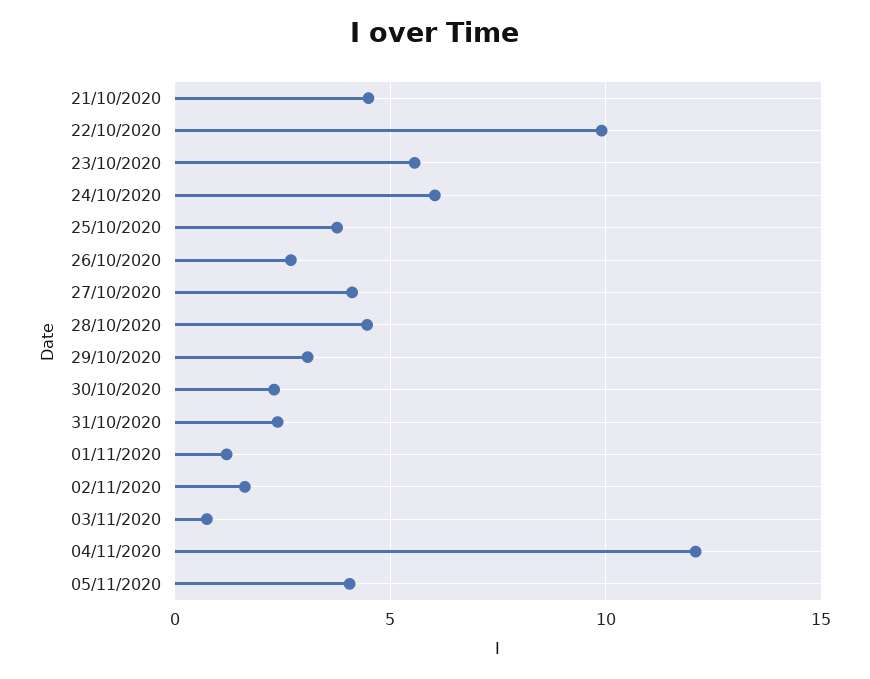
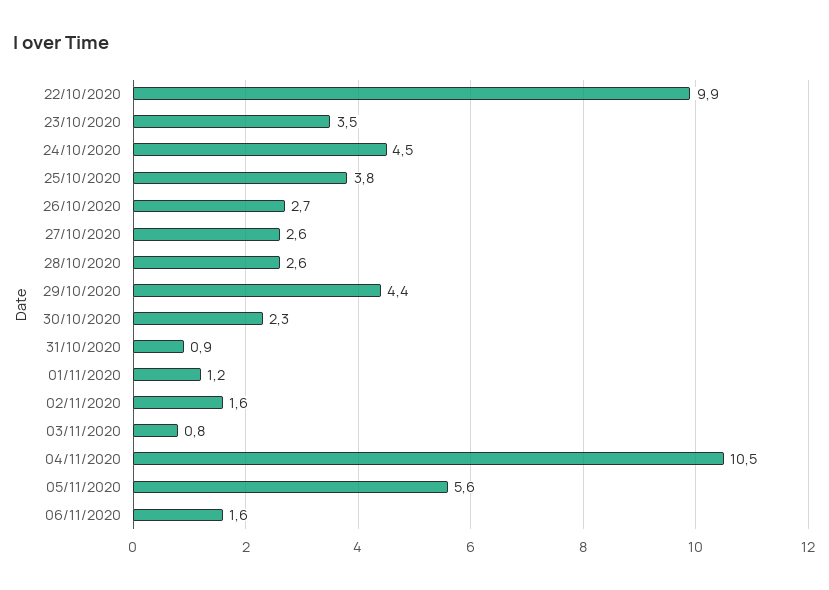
21/10/2020: 4.5 -> none
23/10/2020: 5.5 -> 3.5
24/10/2020: 6 -> 4.5
27/10/2020: 4 -> 2.6
28/10/2020: 4.5 -> 2.6
29/10/2020: 3 -> 4.4
31/10/2020: 2.5 -> 0.9
04/11/2020: 12 -> 10.5
05/11/2020: 4 -> 5.6
06/11/2020: none -> 1.6

